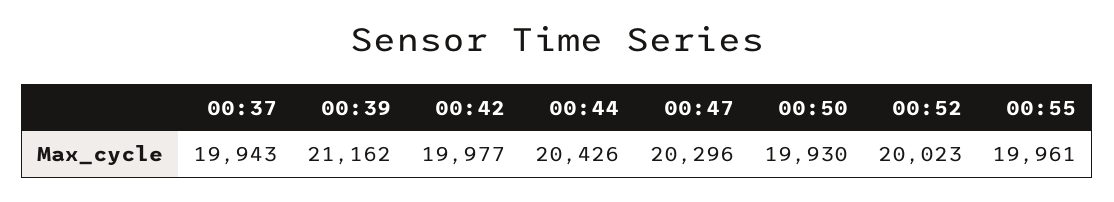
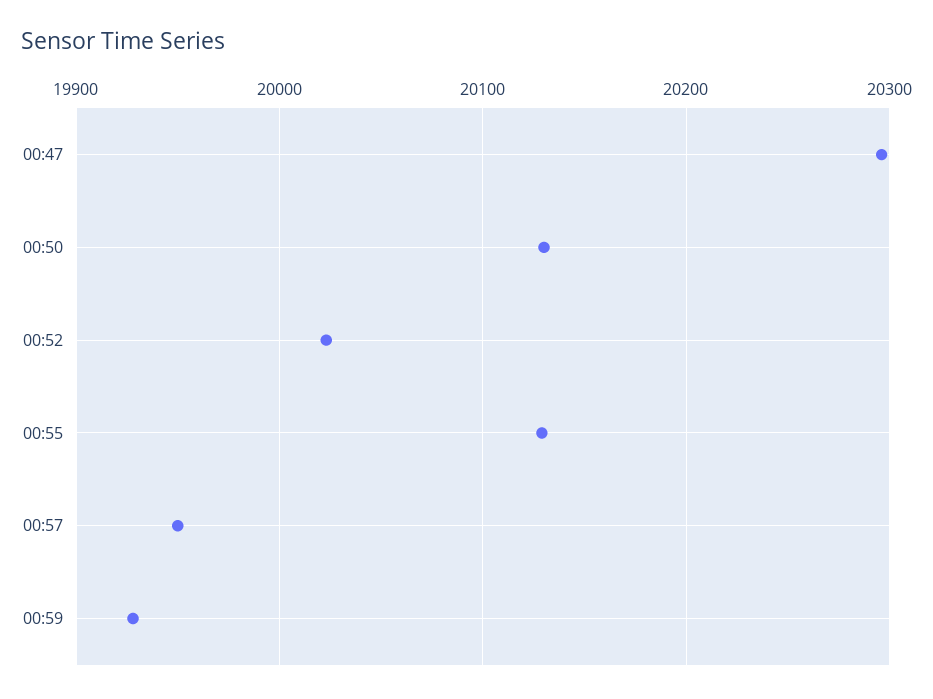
00:37: 19943 -> none
00:39: 21162 -> none
00:42: 19977 -> none
00:44: 20426 -> none
00:50: 19930 -> 20130
00:55: 19961 -> 20130
00:57: none -> 19950
00:59: none -> 19930

